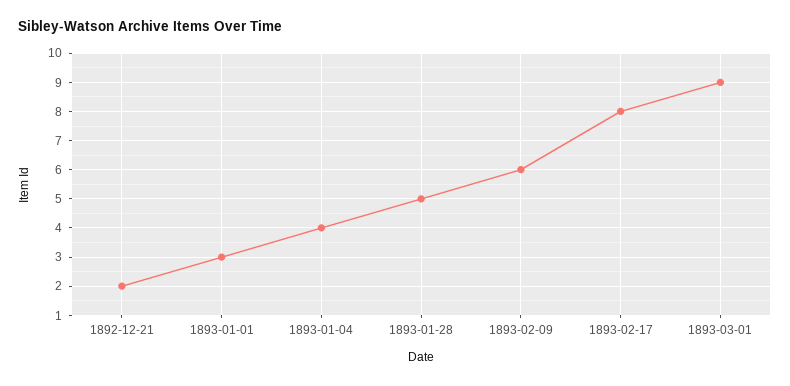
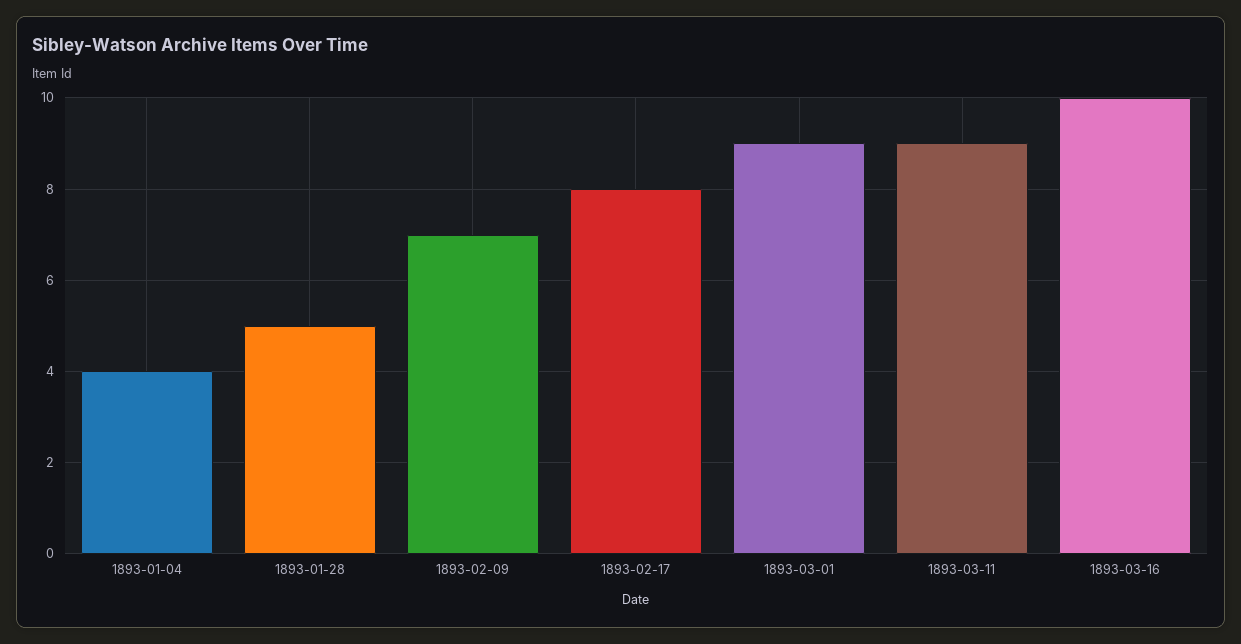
1892-12-21: 2 -> none
1893-01-01: 3 -> none
1893-02-09: 6 -> 7
1893-03-11: none -> 9
1893-03-16: none -> 10

